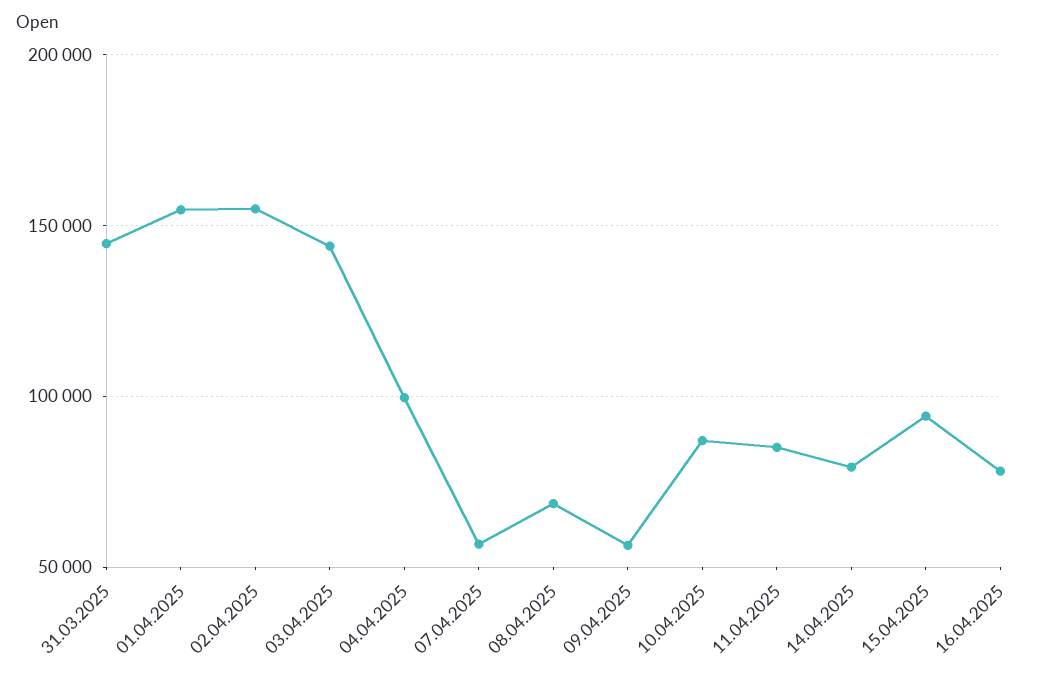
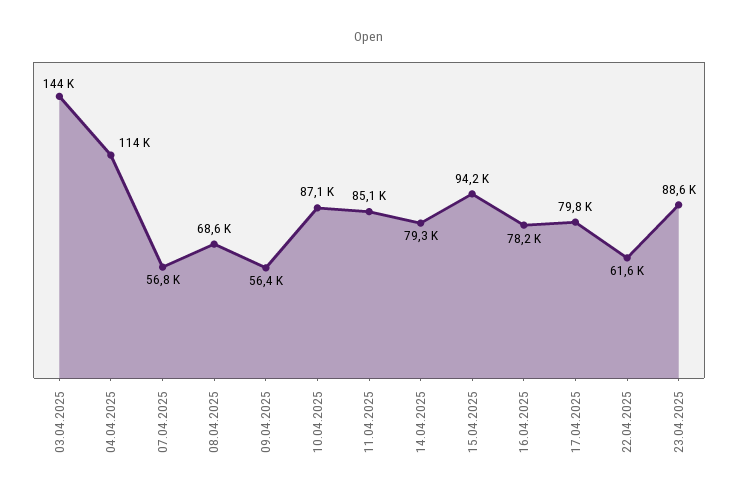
31.03.2025: 145000 -> none
01.04.2025: 155000 -> none
02.04.2025: 155000 -> none
04.04.2025: 100000 -> 114000
17.04.2025: none -> 79800
22.04.2025: none -> 61600
23.04.2025: none -> 88600

